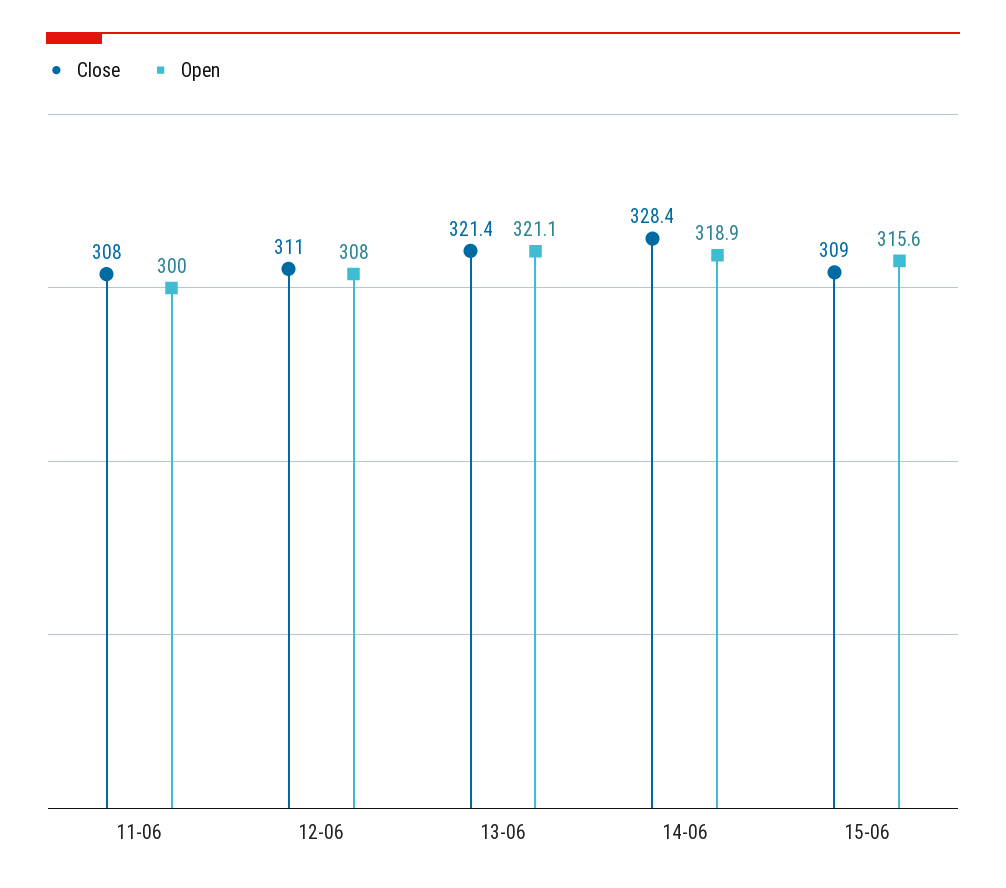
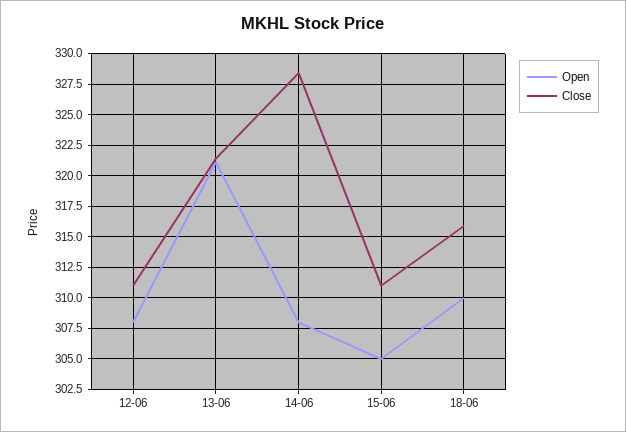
Close, 11-06: 308 -> none
Open, 11-06: 300 -> none
Open, 14-06: 318.9 -> 308
Close, 15-06: 309 -> 311
Open, 15-06: 315.6 -> 305
Open, 18-06: none -> 310
Close, 18-06: none -> 316

